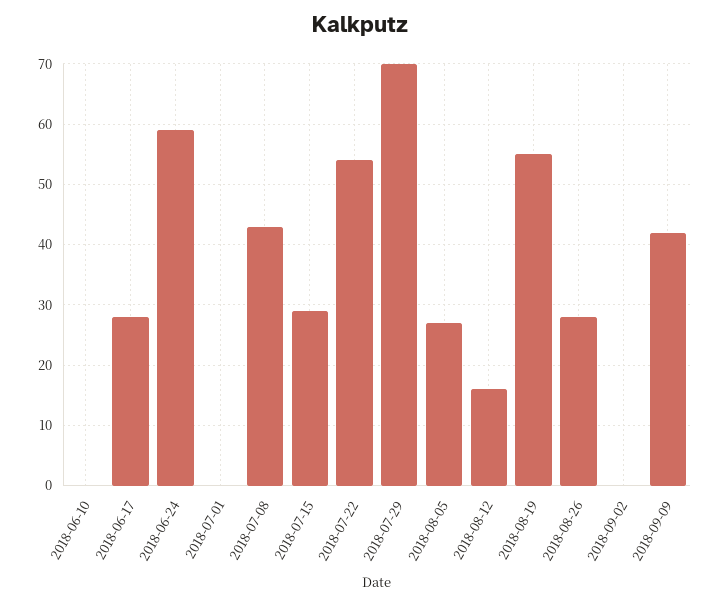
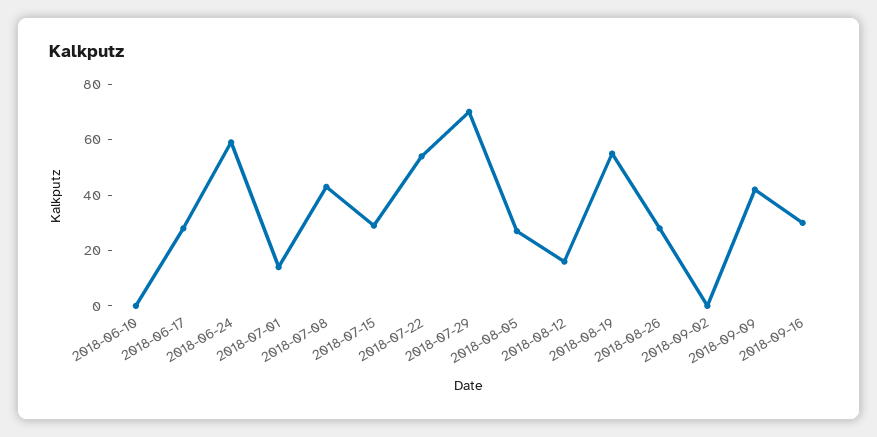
2018-07-01: 0 -> 15
2018-09-16: none -> 30

